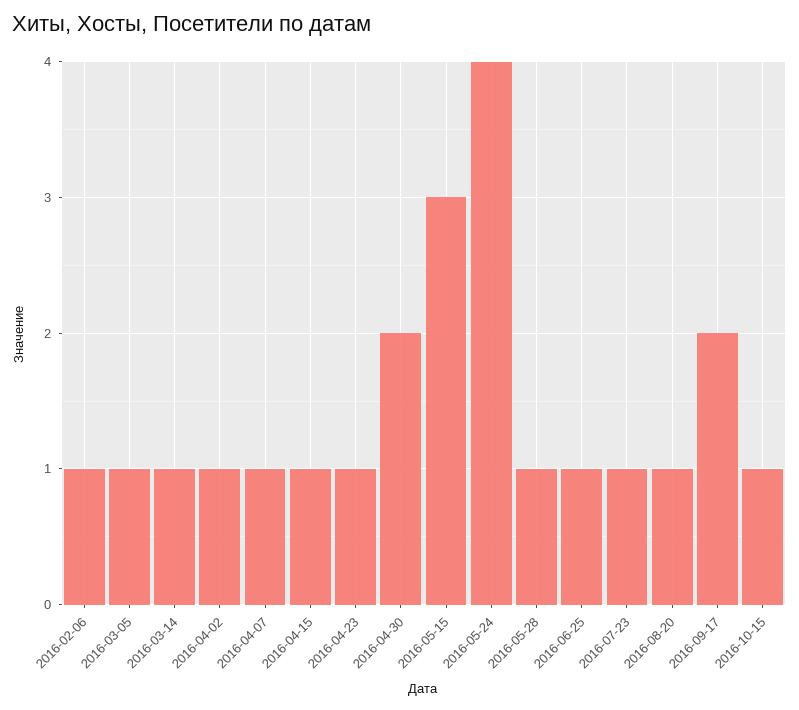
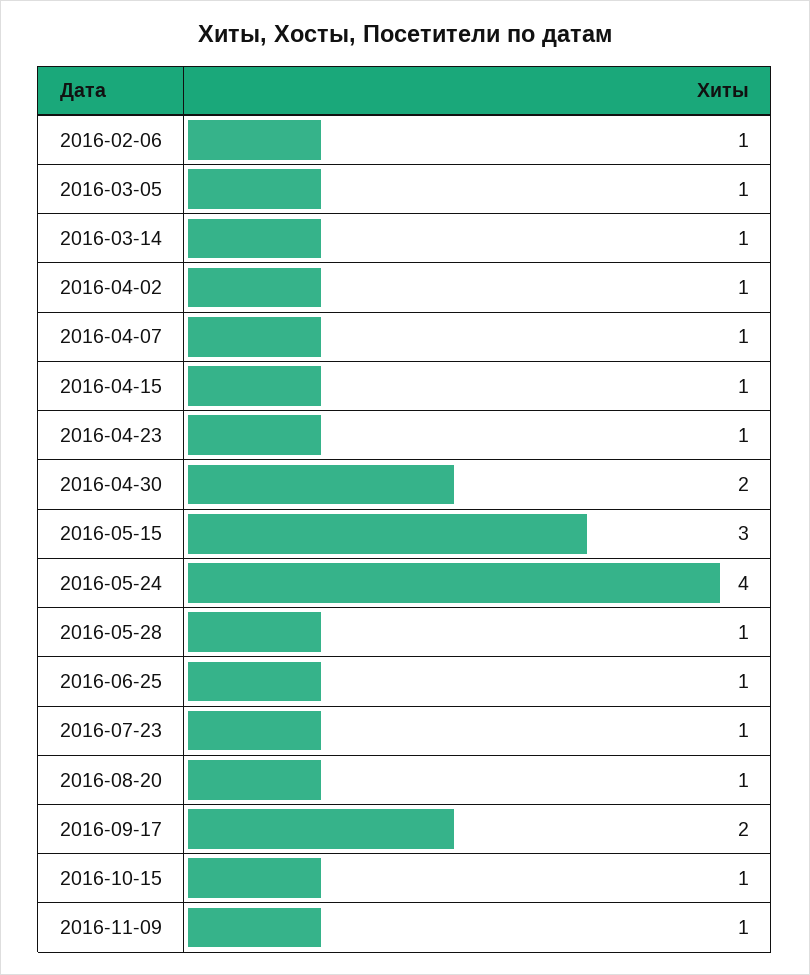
2016-11-09: none -> 1

